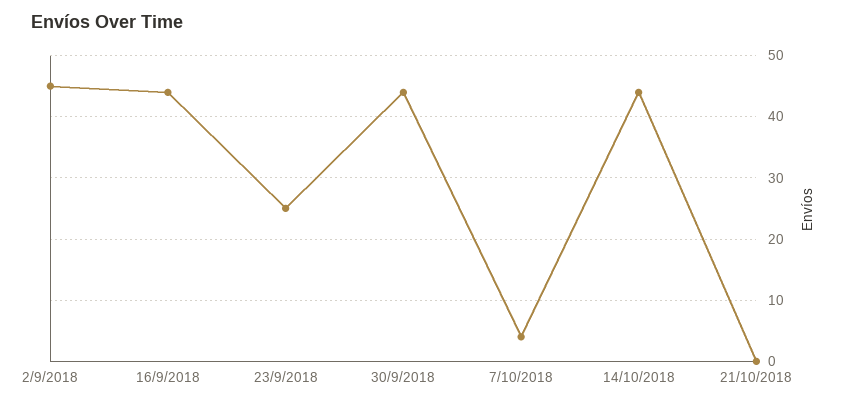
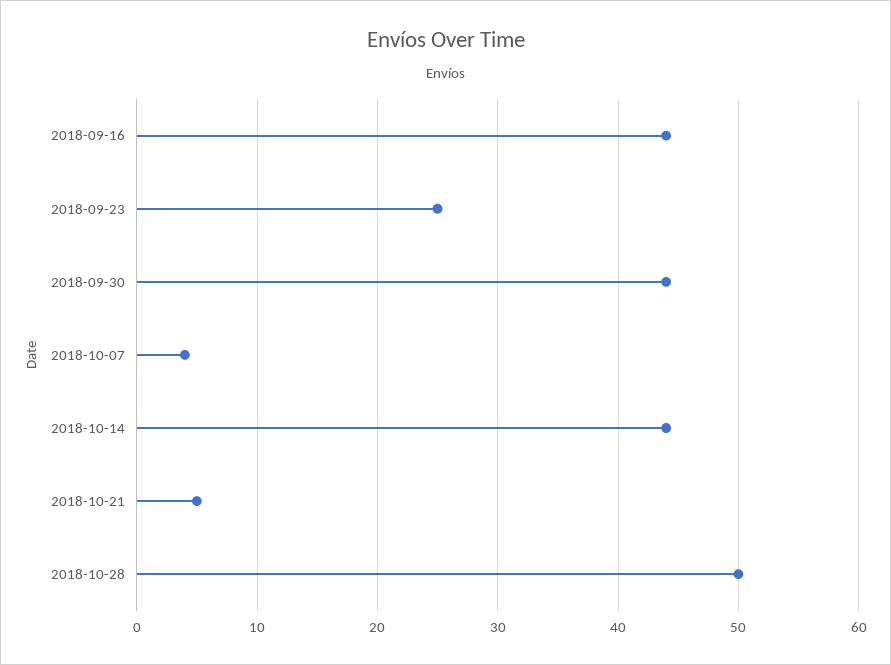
2/9/2018: 45 -> none
21/10/2018: 0 -> 5
2018-10-28: none -> 50

